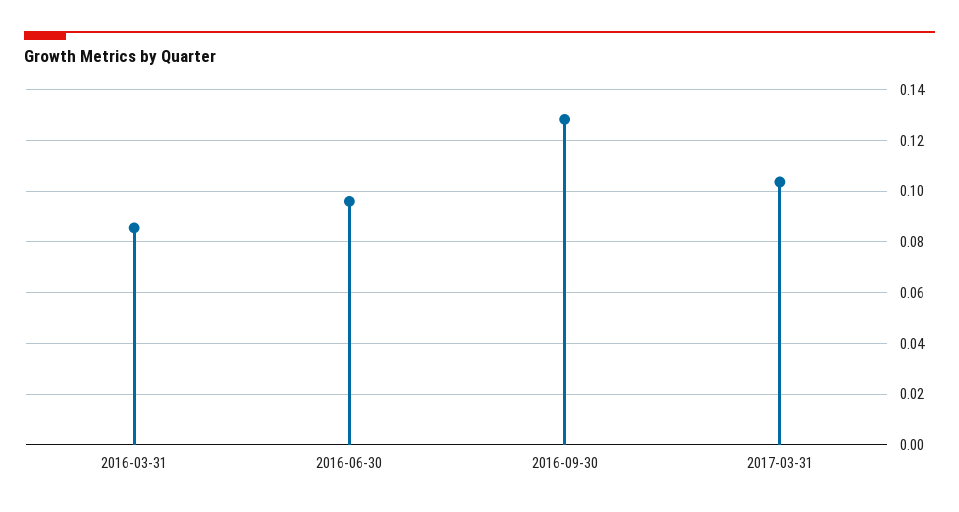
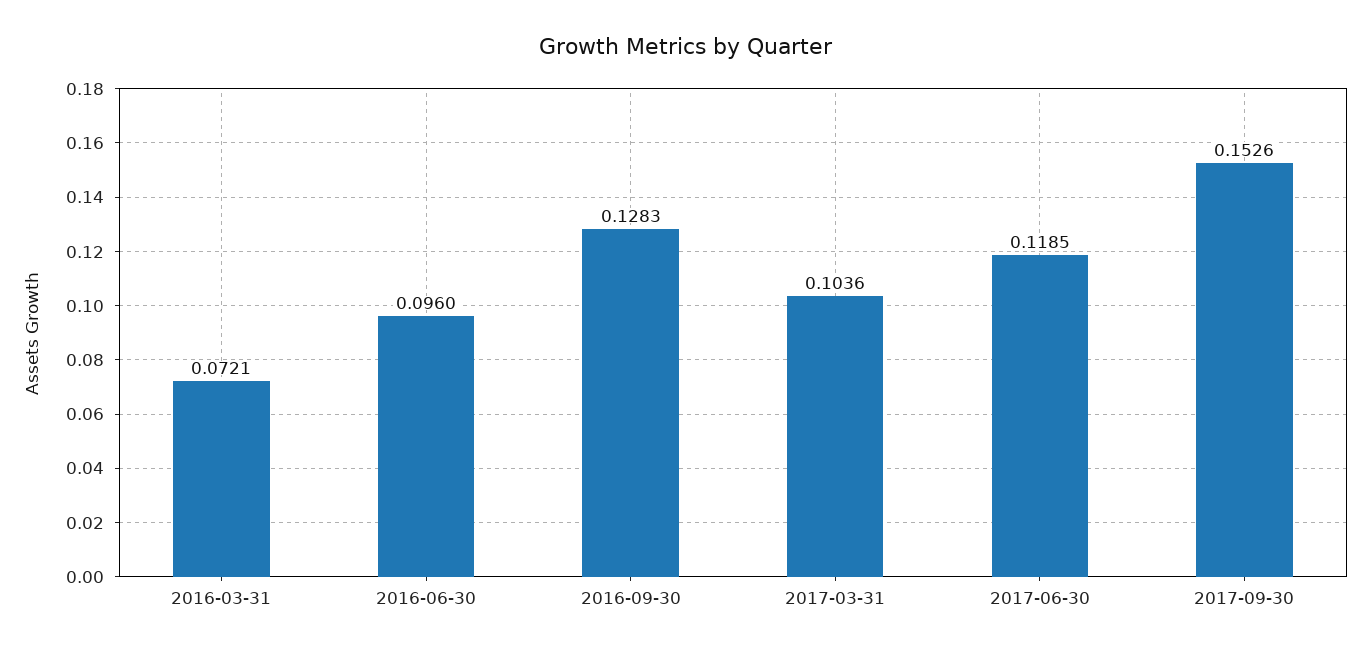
2016-03-31: 0.085 -> 0.0721
2017-06-30: none -> 0.1185
2017-09-30: none -> 0.1526

